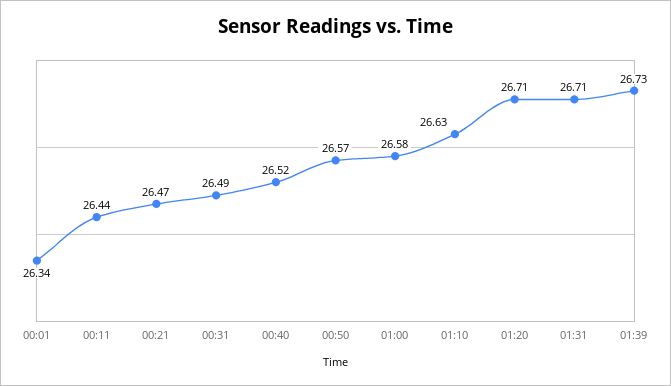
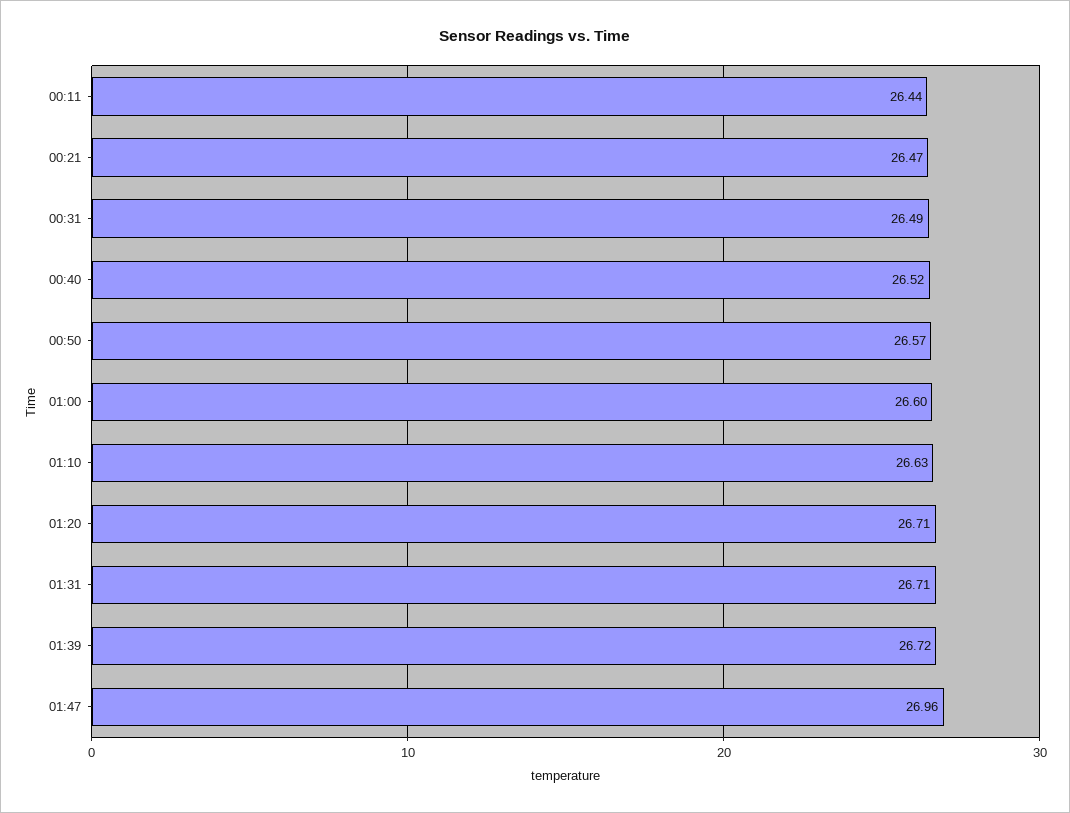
00:01: 26.34 -> none
01:00: 26.58 -> 26.6
01:39: 26.73 -> 26.72
01:47: none -> 26.96

